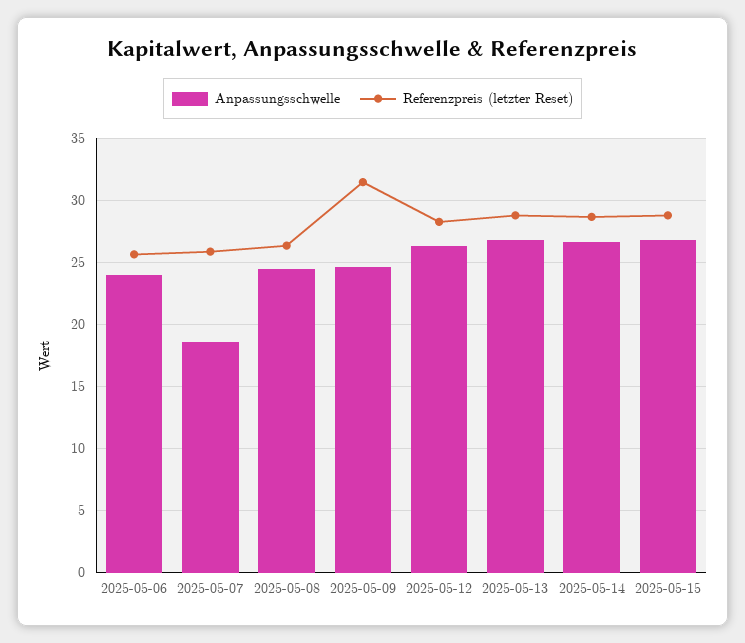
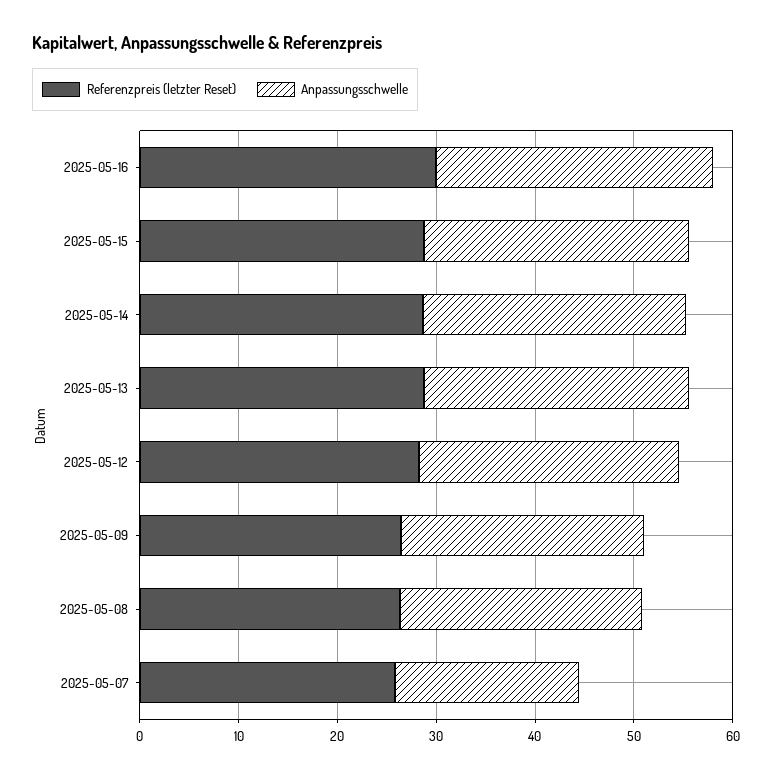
Anpassungsschwelle, 2025-05-06: 24 -> none
Referenzpreis (letzter Reset), 2025-05-06: 25.5 -> none
Referenzpreis (letzter Reset), 2025-05-09: 31.5 -> 26
Referenzpreis (letzter Reset), 2025-05-16: none -> 30
Anpassungsschwelle, 2025-05-16: none -> 28

